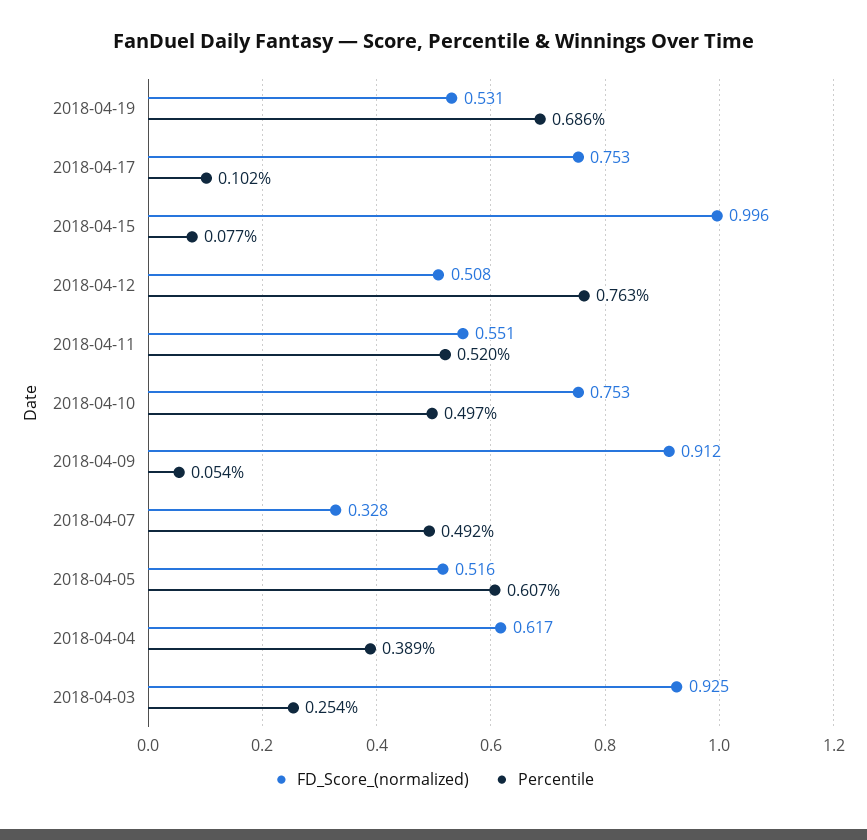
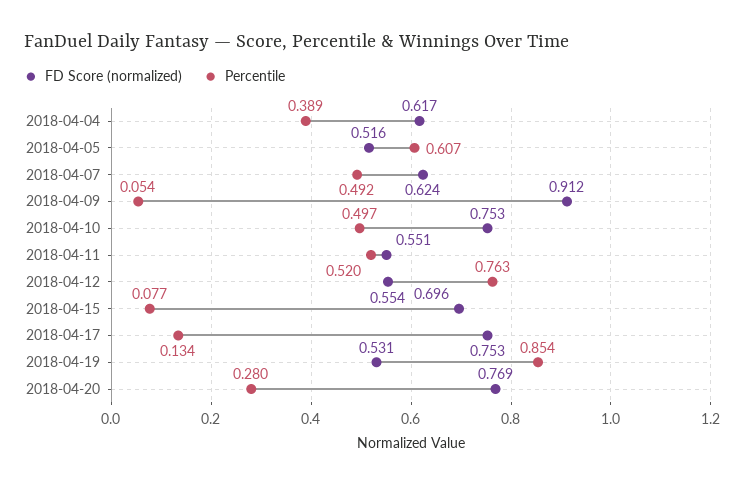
Percentile, 2018-04-19: 0.686 -> 0.854
Percentile, 2018-04-17: 0.102 -> 0.134
FD_Score_(normalized), 2018-04-15: 0.996 -> 0.696
FD_Score_(normalized), 2018-04-12: 0.508 -> 0.554
FD_Score_(normalized), 2018-04-07: 0.328 -> 0.624
FD_Score_(normalized), 2018-04-03: 0.925 -> none
Percentile, 2018-04-03: 0.254 -> none
FD_Score_(normalized), 2018-04-20: none -> 0.769
Percentile, 2018-04-20: none -> 0.28

